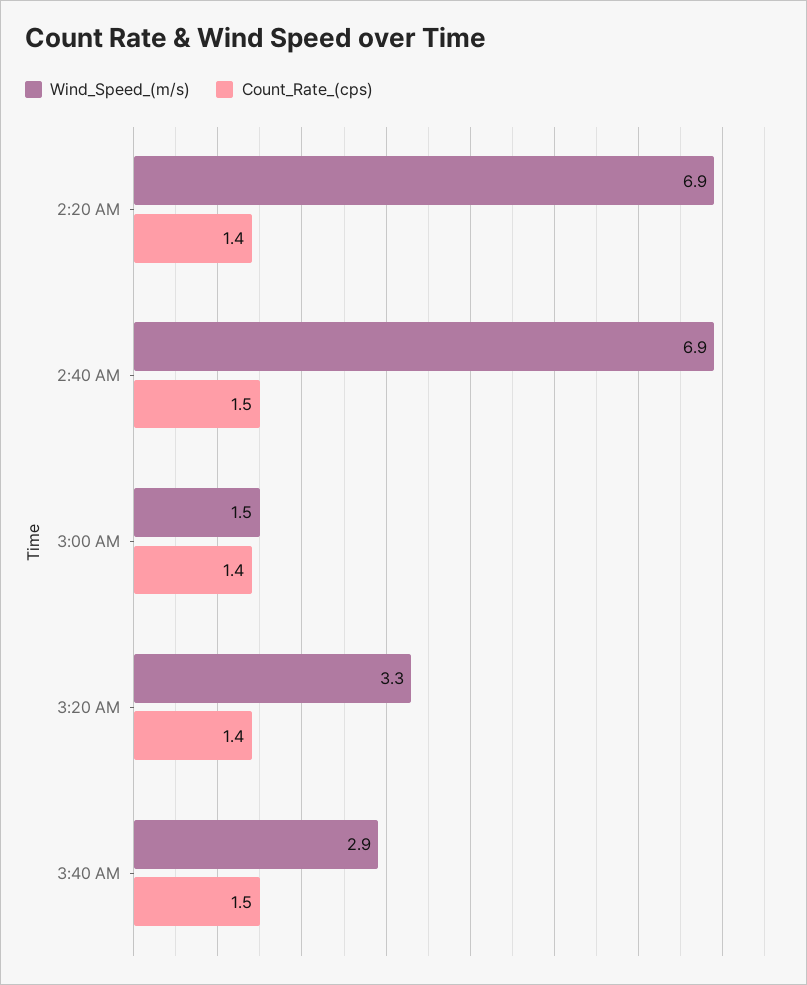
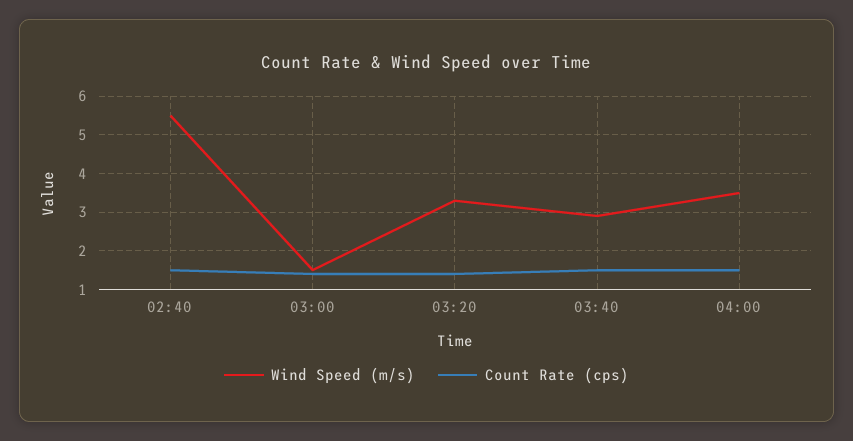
Wind_Speed_(m/s), 2:20 AM: 6.9 -> none
Count_Rate_(cps), 2:20 AM: 1.4 -> none
Wind_Speed_(m/s), 2:40 AM: 6.9 -> 5.5
Wind_Speed_(m/s), 04:00: none -> 3.5
Count_Rate_(cps), 04:00: none -> 1.5

